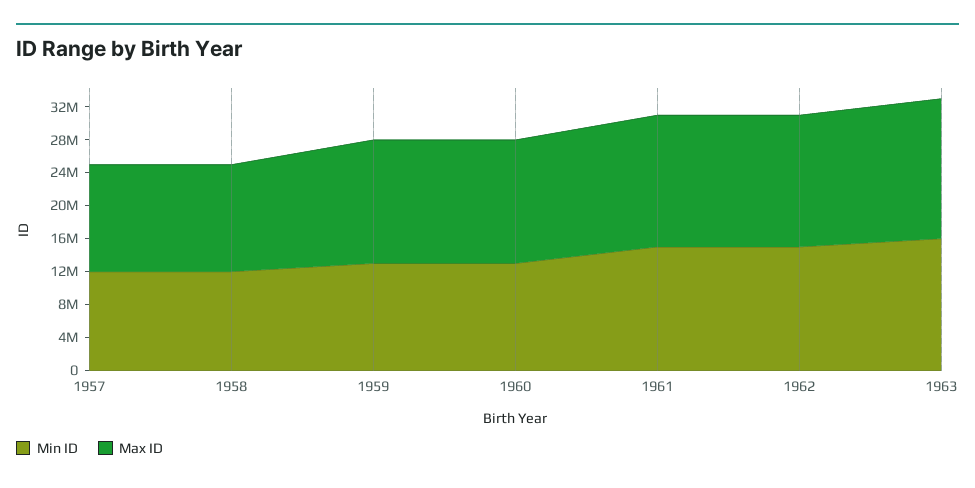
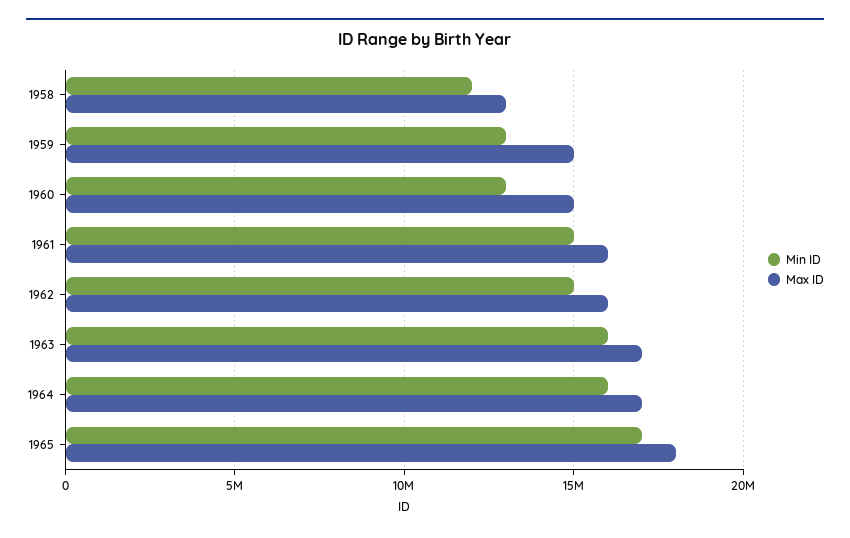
Min ID, 1957: 12000000 -> none
Max ID, 1957: 13000000 -> none
Min ID, 1964: none -> 16000000
Max ID, 1964: none -> 17000000
Min ID, 1965: none -> 17000000
Max ID, 1965: none -> 18000000

